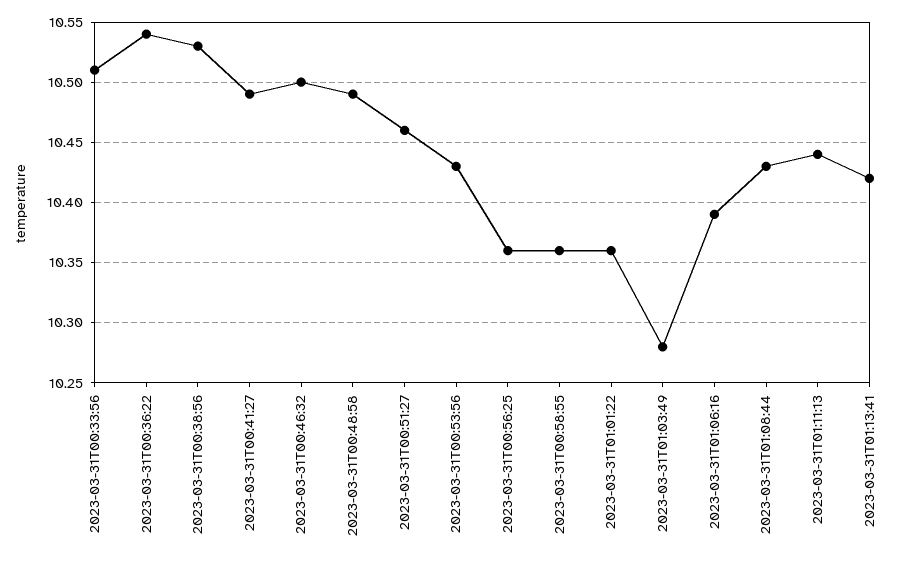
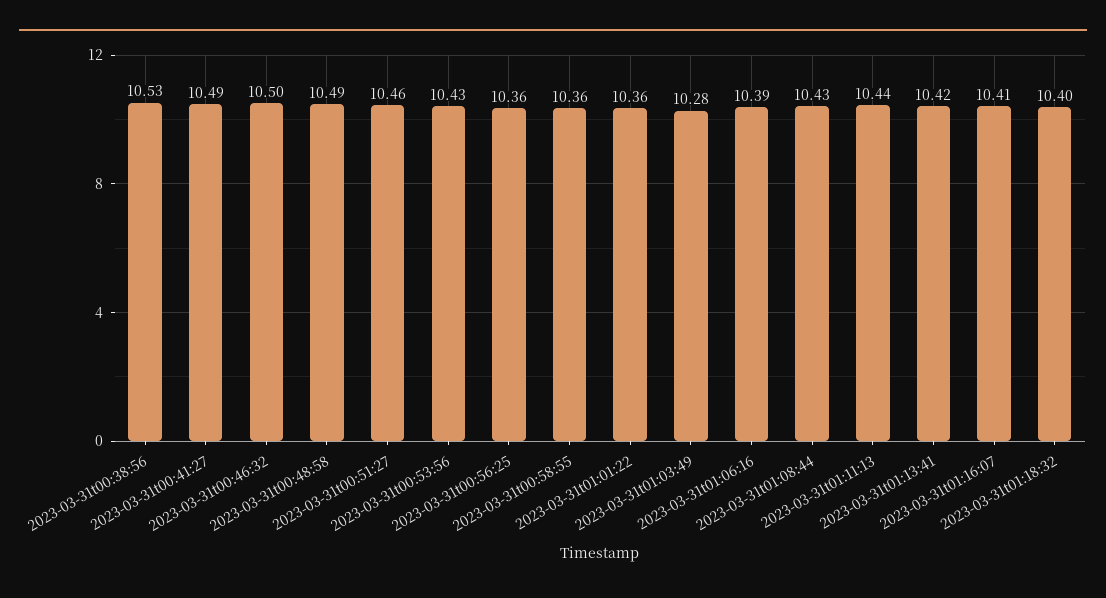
2023-03-31T00:33:56: 10.51 -> none
2023-03-31T00:36:22: 10.54 -> none
2023-03-31t01:16:07: none -> 10.41
2023-03-31t01:18:32: none -> 10.4

